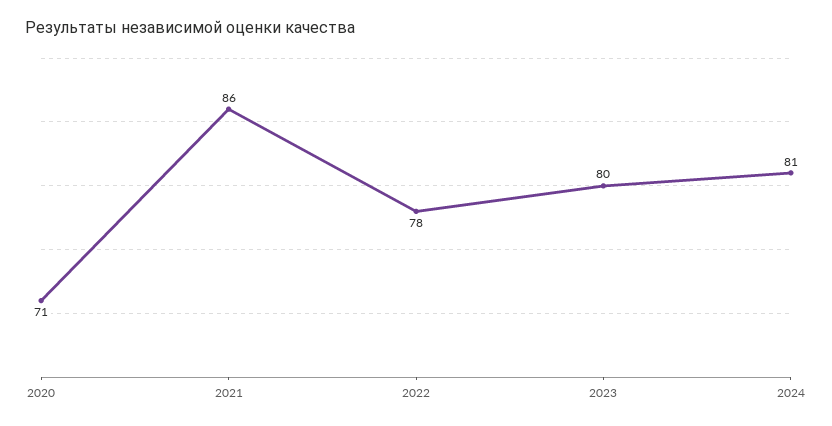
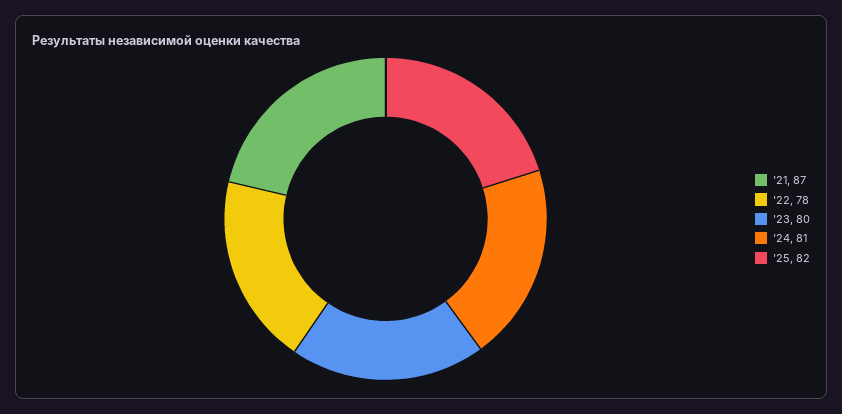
2020: 71 -> none
2021: 86 -> 87
'25: none -> 82

